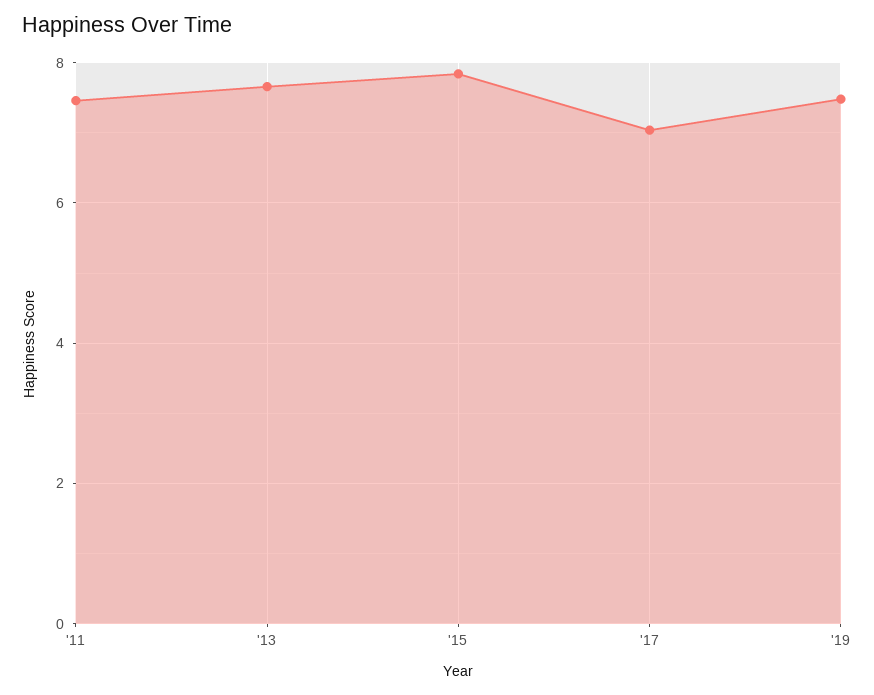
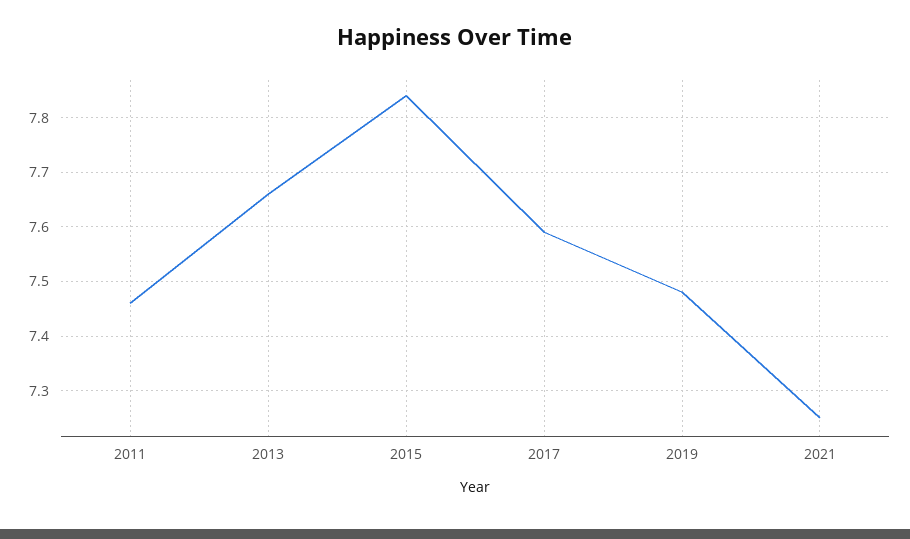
'17: 7 -> 7.6
2021: none -> 7.25

